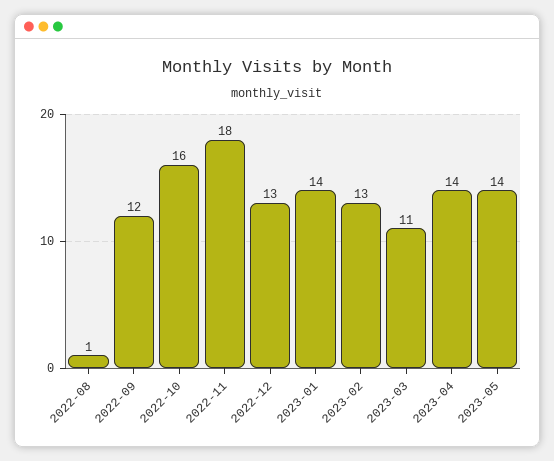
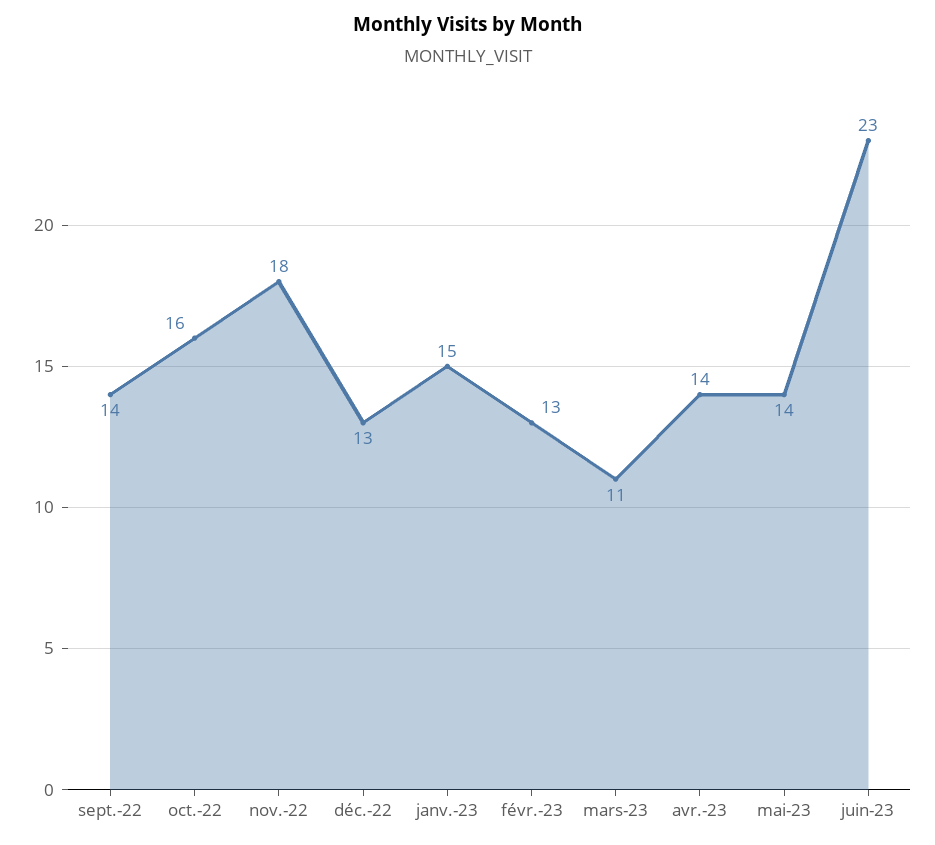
2022-08: 1 -> none
2022-09: 12 -> 14
2023-01: 14 -> 15
juin-23: none -> 23

